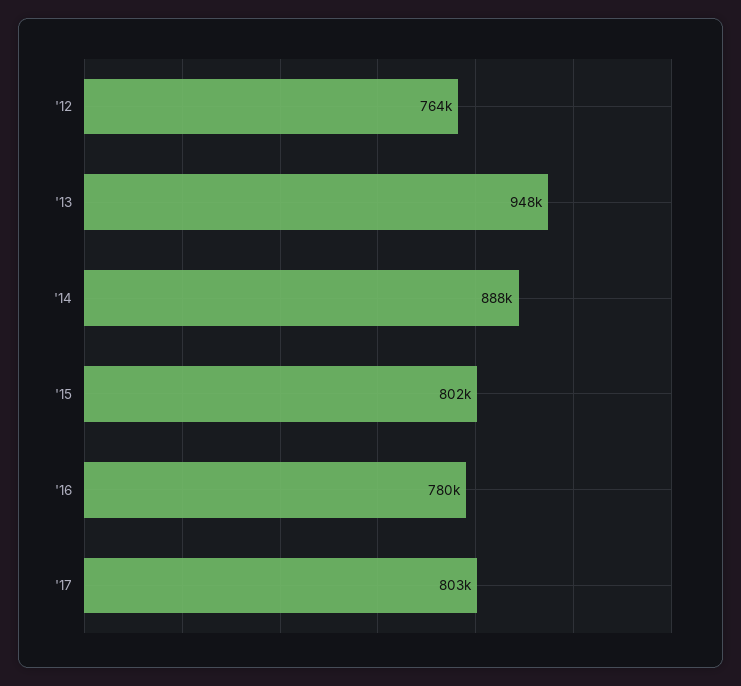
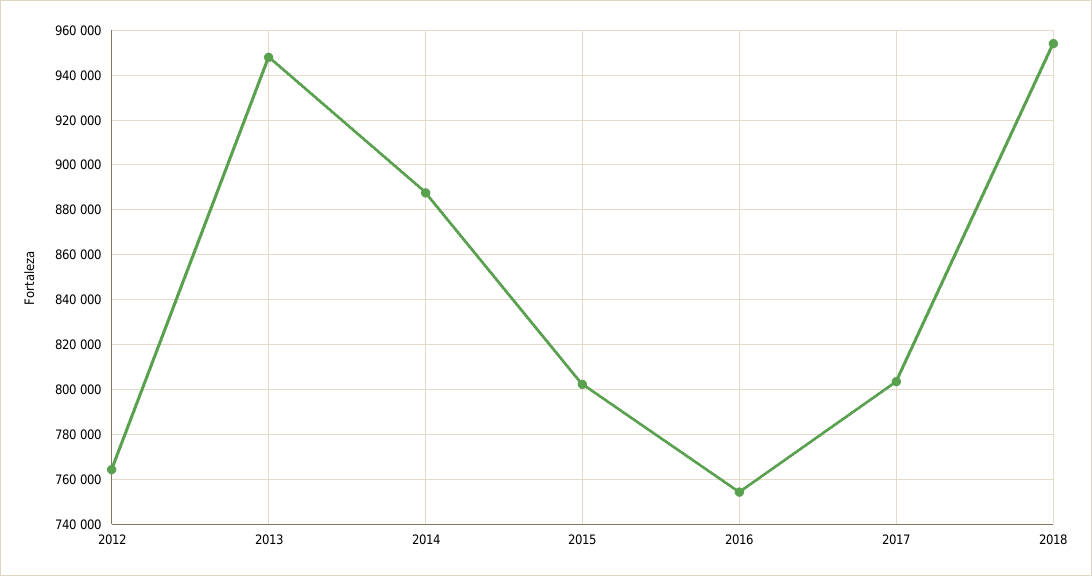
'16: 780000 -> 755000
2018: none -> 955000

